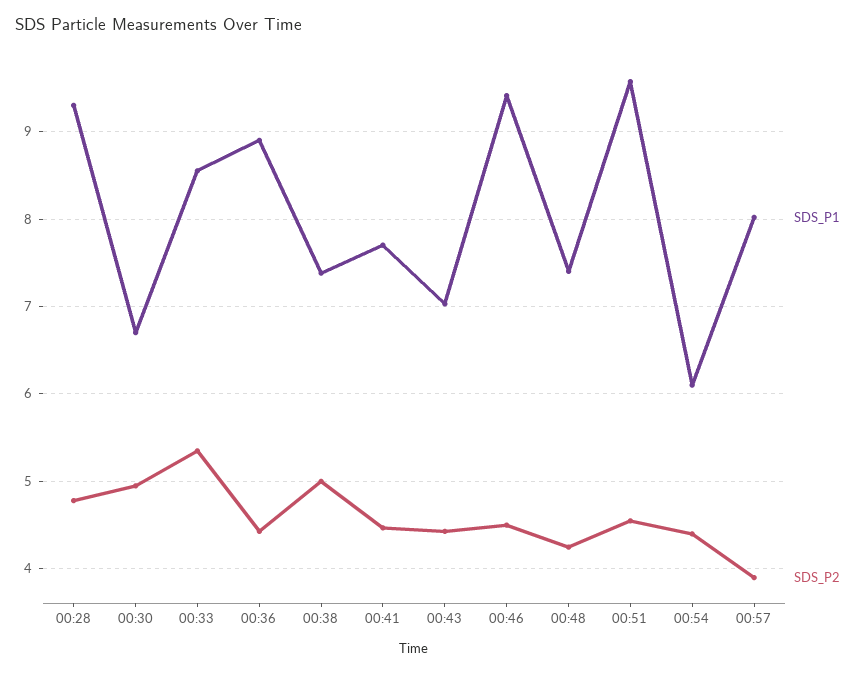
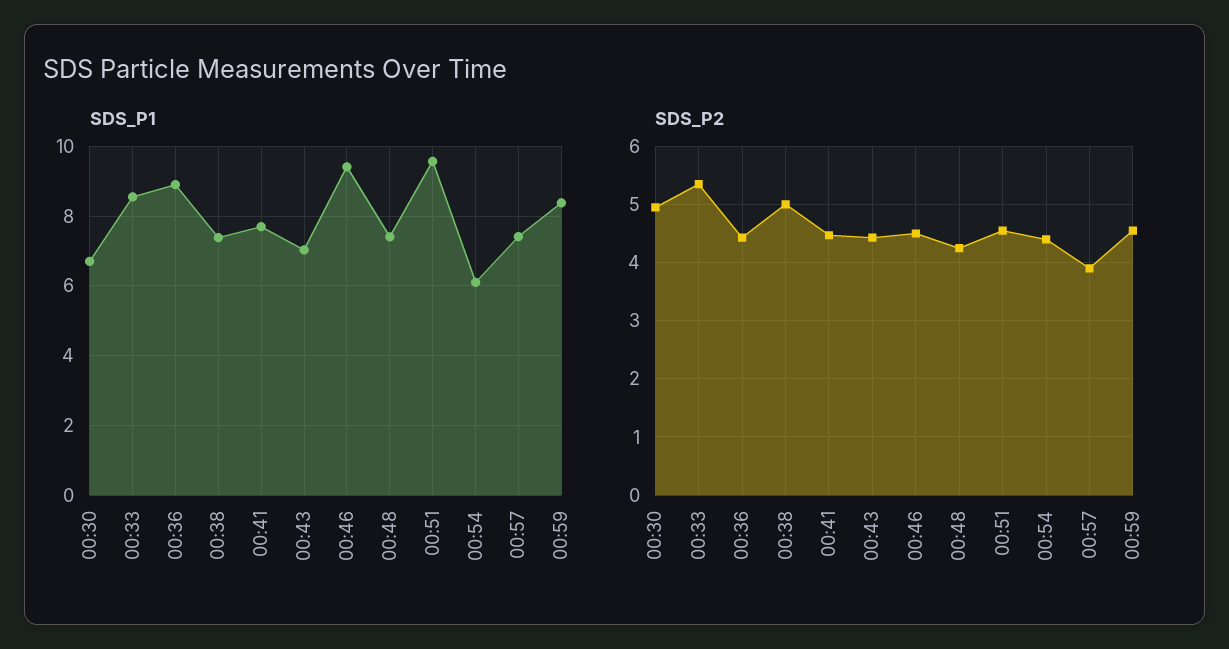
SDS_P1, 00:28: 9.3 -> none
SDS_P2, 00:28: 4.8 -> none
SDS_P1, 00:57: 8 -> 7.4
SDS_P1, 00:59: none -> 8.4
SDS_P2, 00:59: none -> 4.6

